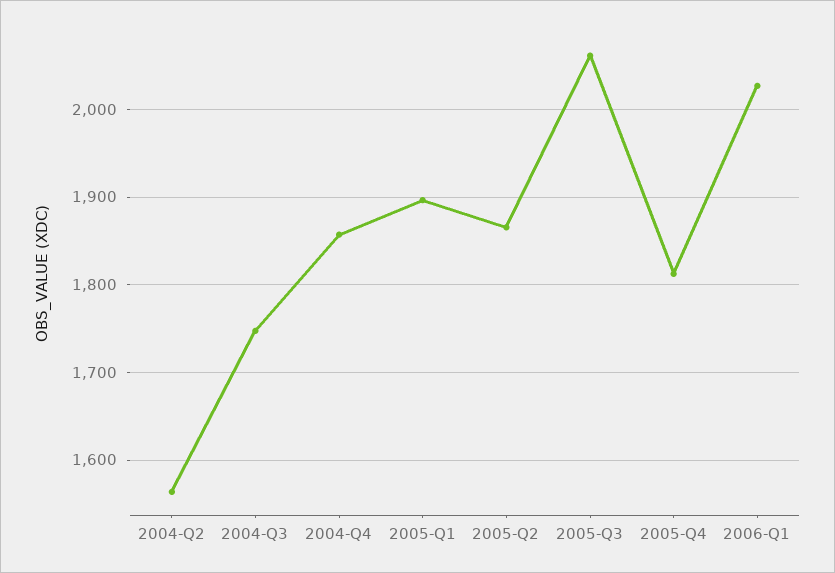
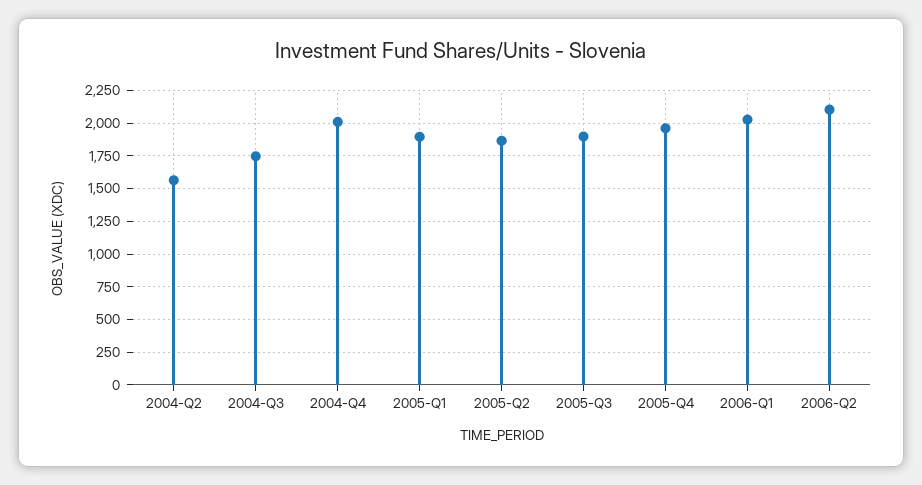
2004-Q4: 1860 -> 2000
2005-Q3: 2060 -> 1900
2005-Q4: 1810 -> 1950
2006-Q2: none -> 2100

